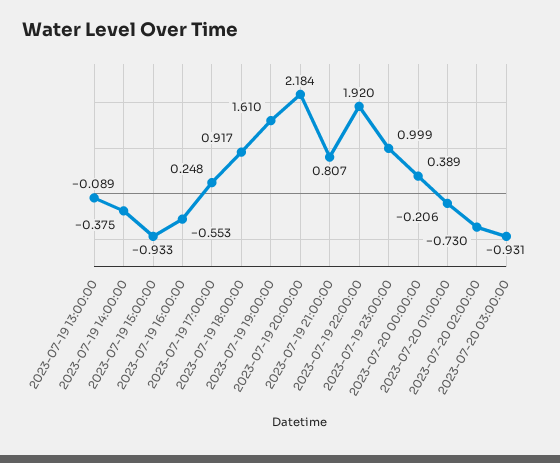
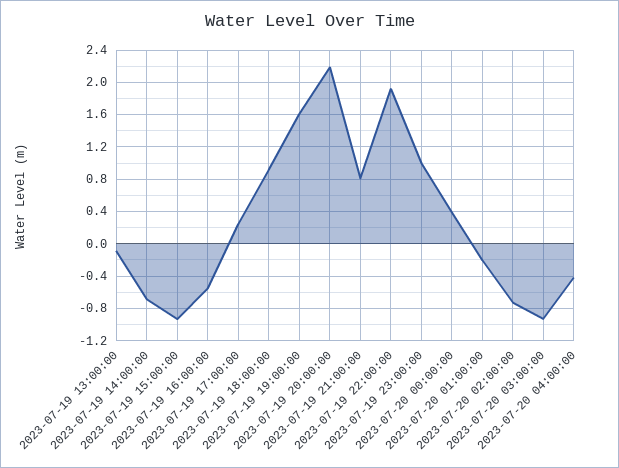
2023-07-19 14:00:00: -0.375 -> -0.7
2023-07-20 04:00:00: none -> -0.4

